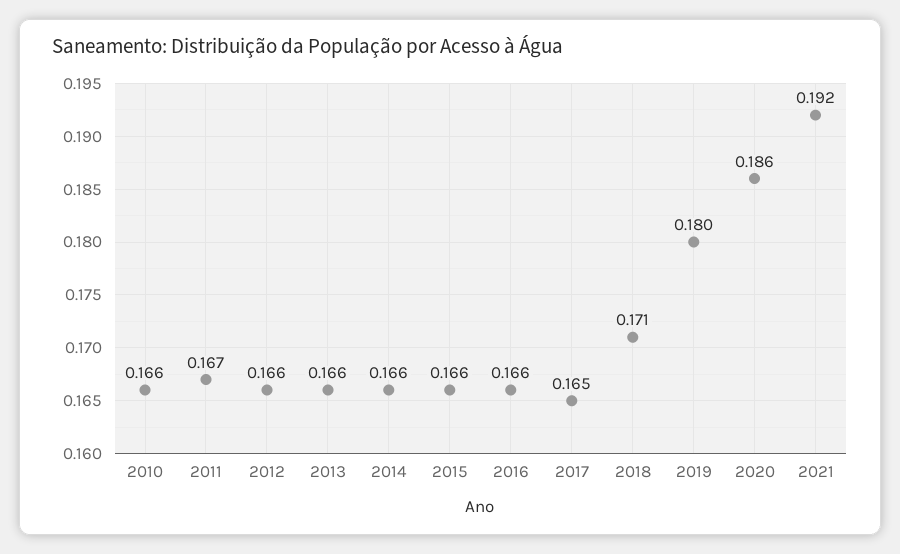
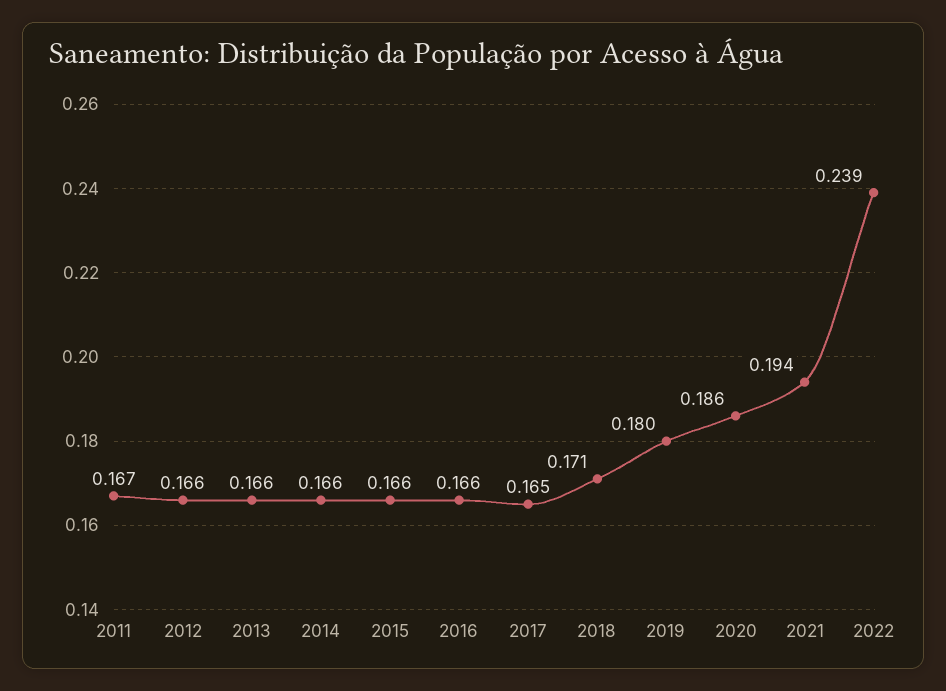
2010: 0.166 -> none
2021: 0.192 -> 0.194
2022: none -> 0.239

